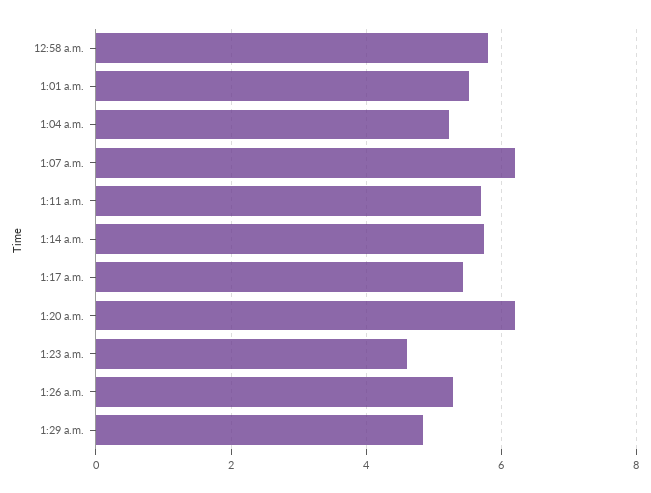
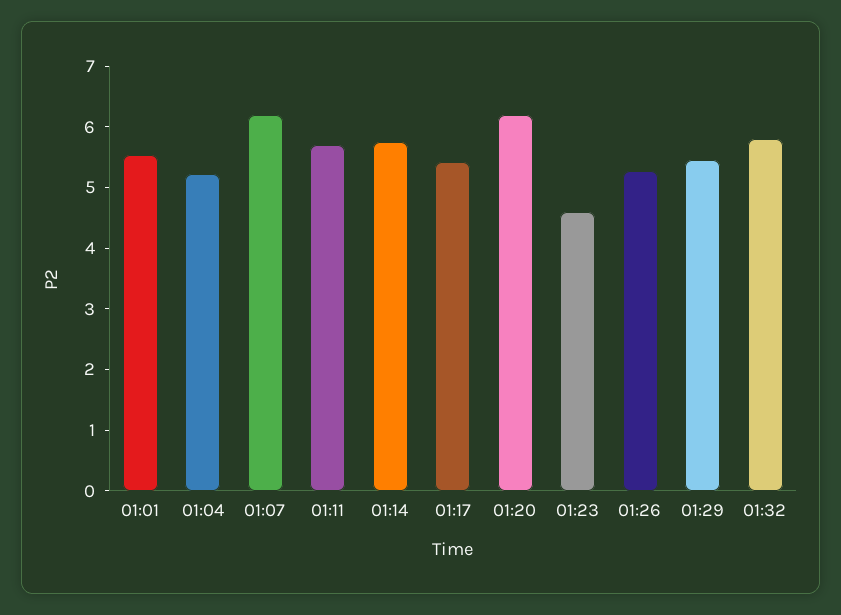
12:58 a.m.: 5.8 -> none
1:29 a.m.: 4.8 -> 5.4
01:32: none -> 5.8

